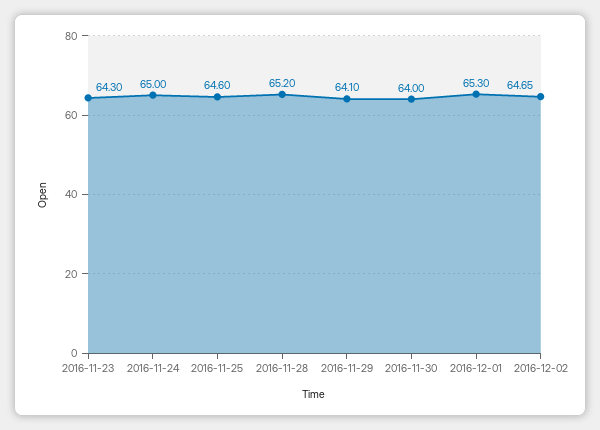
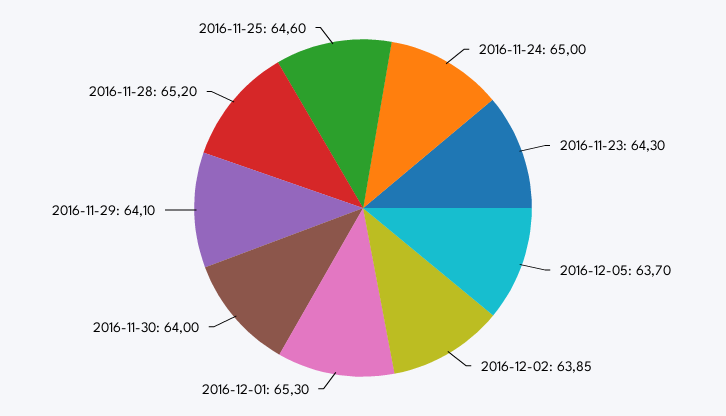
2016-12-02: 64.65 -> 63.85
2016-12-05: none -> 63.7

